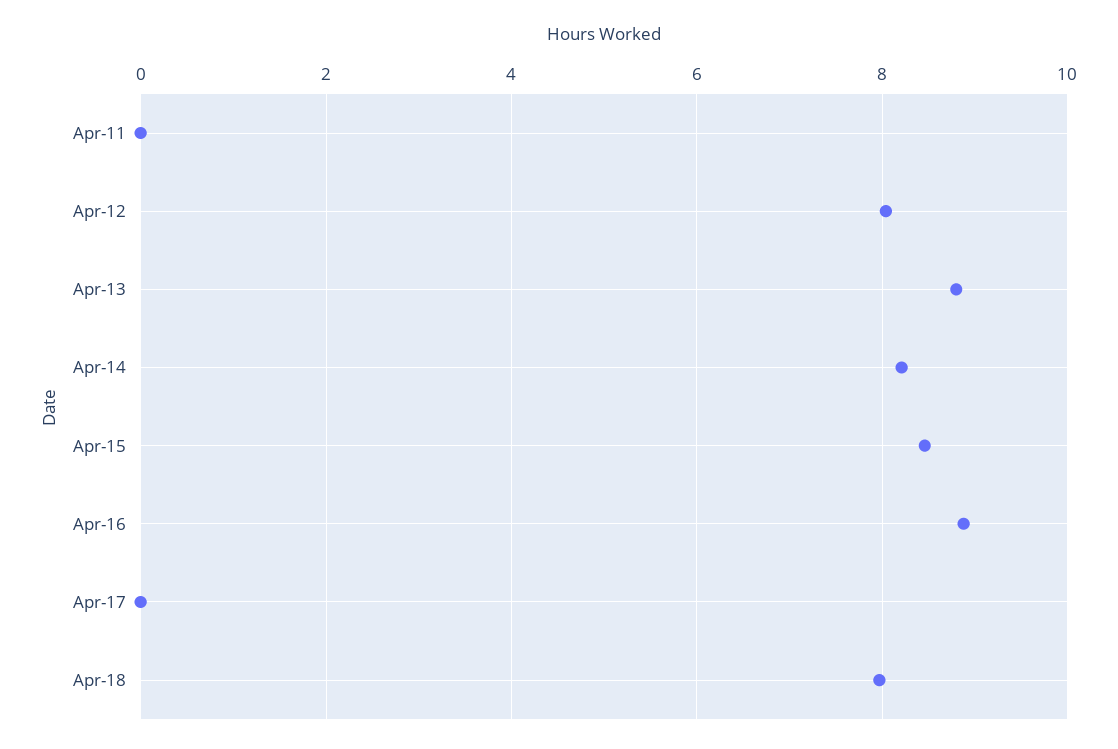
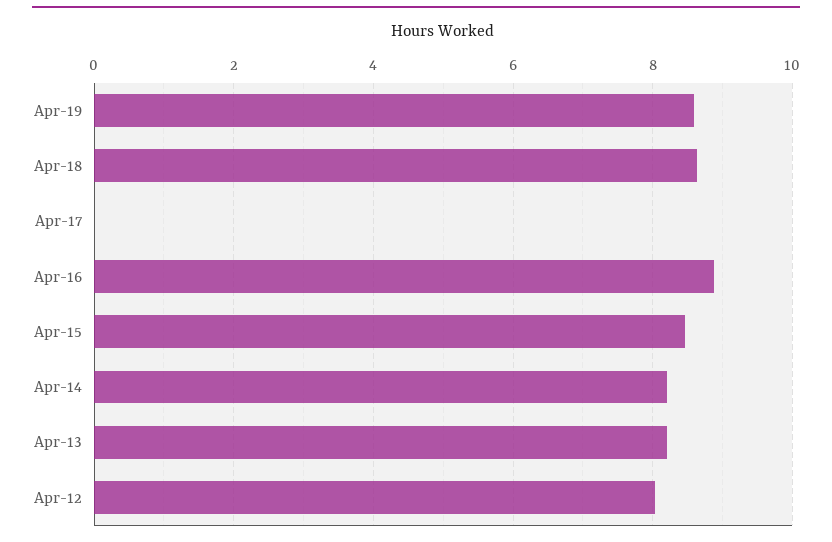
Apr-11: 0 -> none
Apr-13: 8.8 -> 8.2
Apr-18: 8 -> 8.6
Apr-19: none -> 8.6

